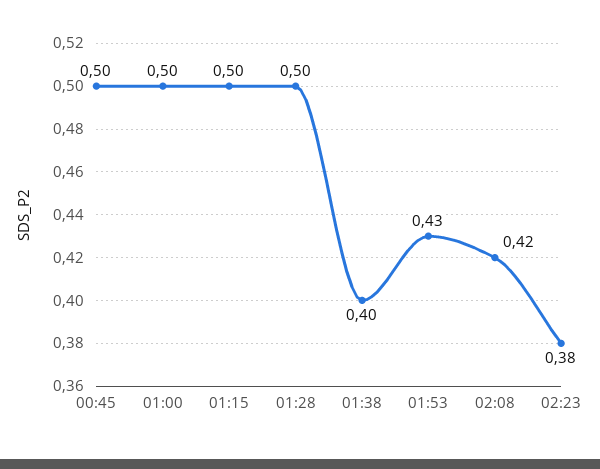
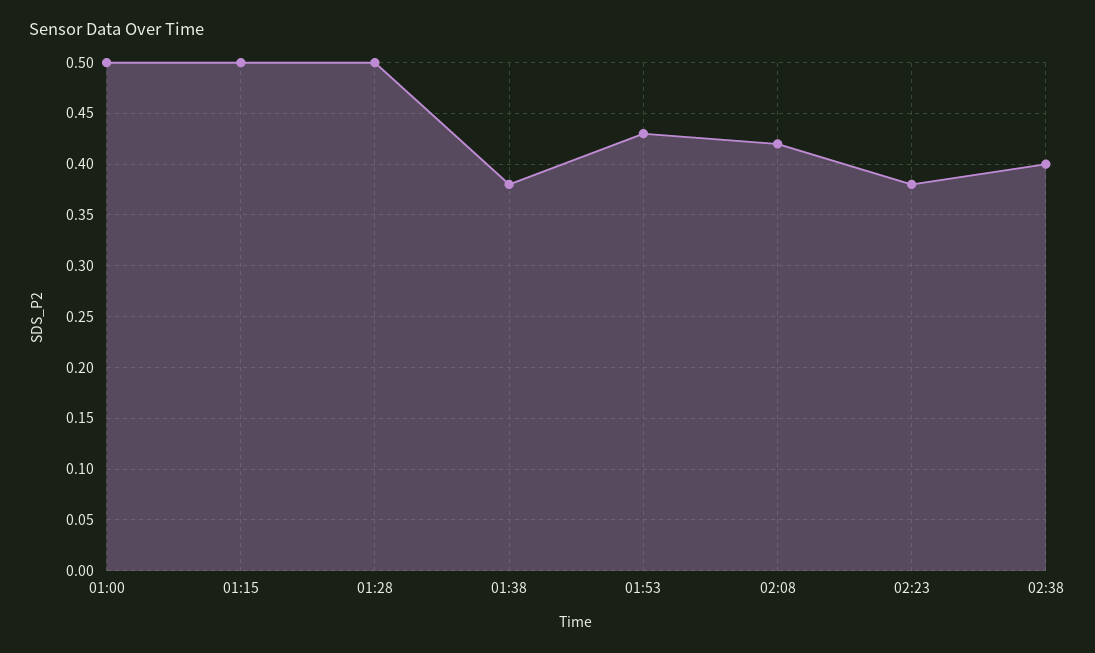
00:45: 0.5 -> none
01:38: 0.4 -> 0.38
02:38: none -> 0.4

